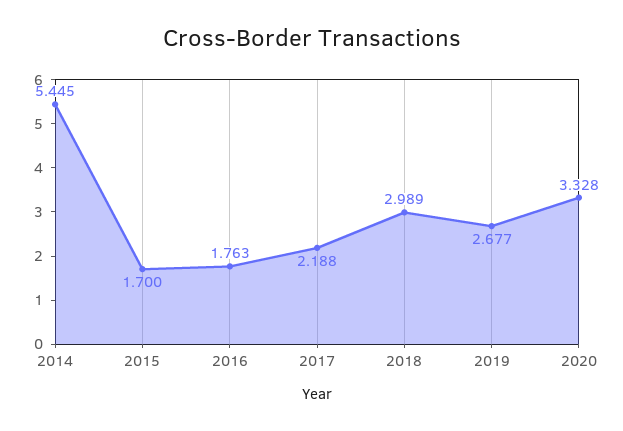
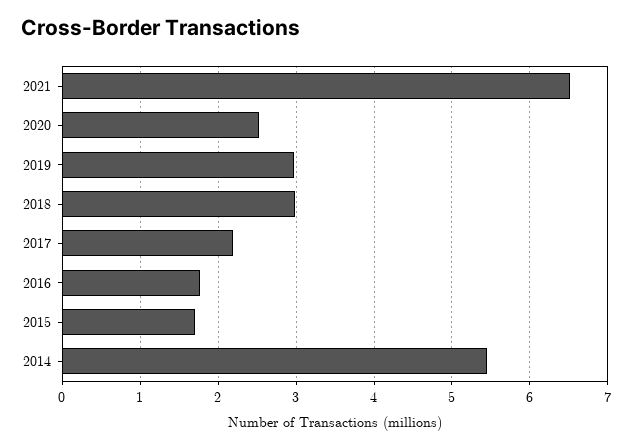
2019: 2.677 -> 3
2020: 3.328 -> 2.5
2021: none -> 6.5

